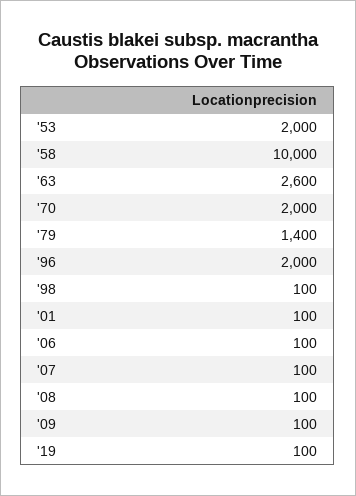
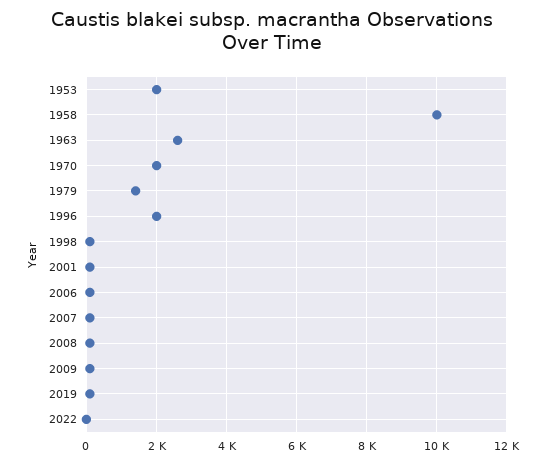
2022: none -> 0

